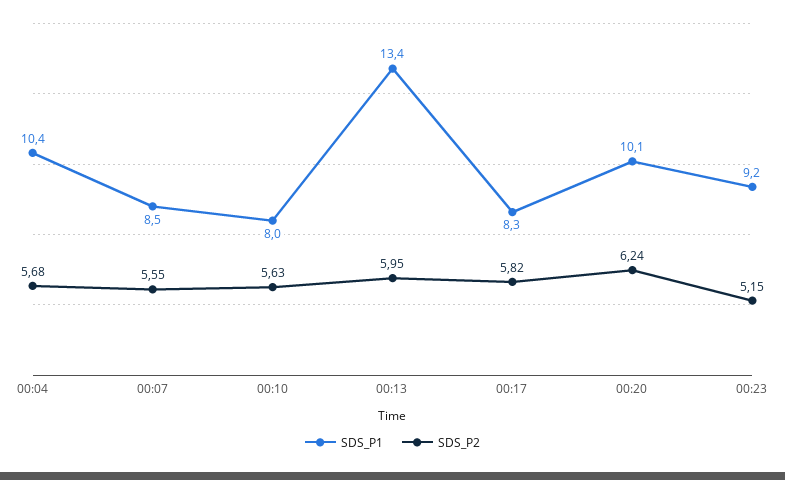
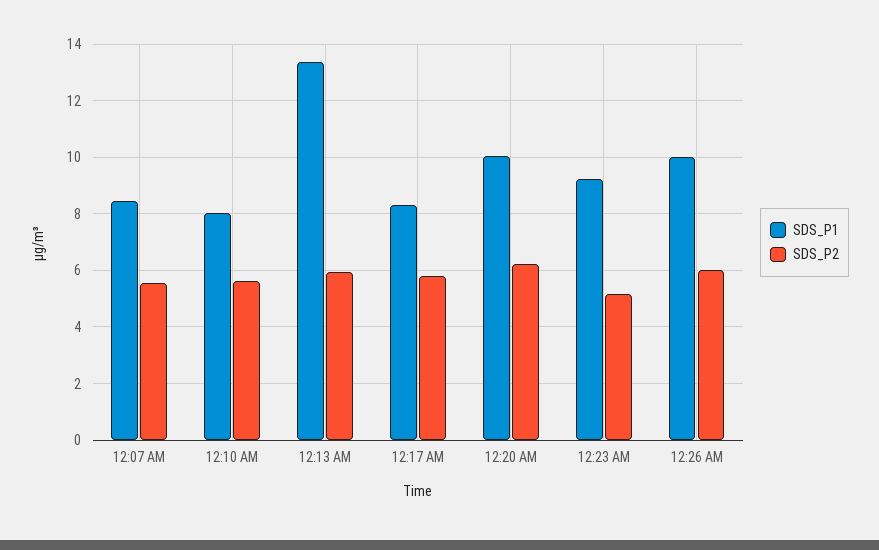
SDS_P1, 00:04: 10.4 -> none
SDS_P2, 00:04: 5.68 -> none
SDS_P1, 12:26 AM: none -> 10
SDS_P2, 12:26 AM: none -> 6

